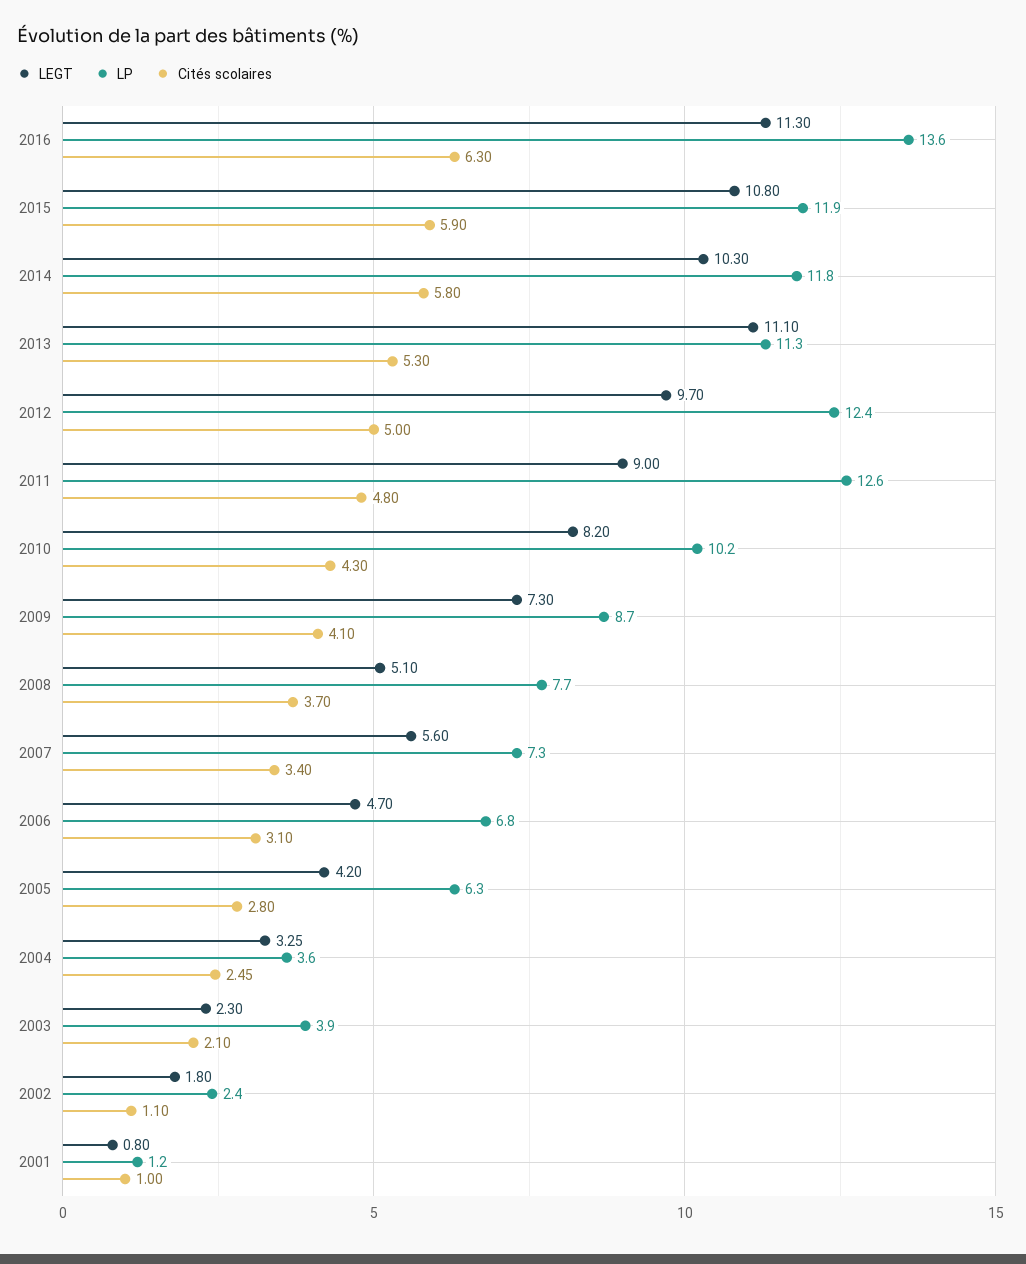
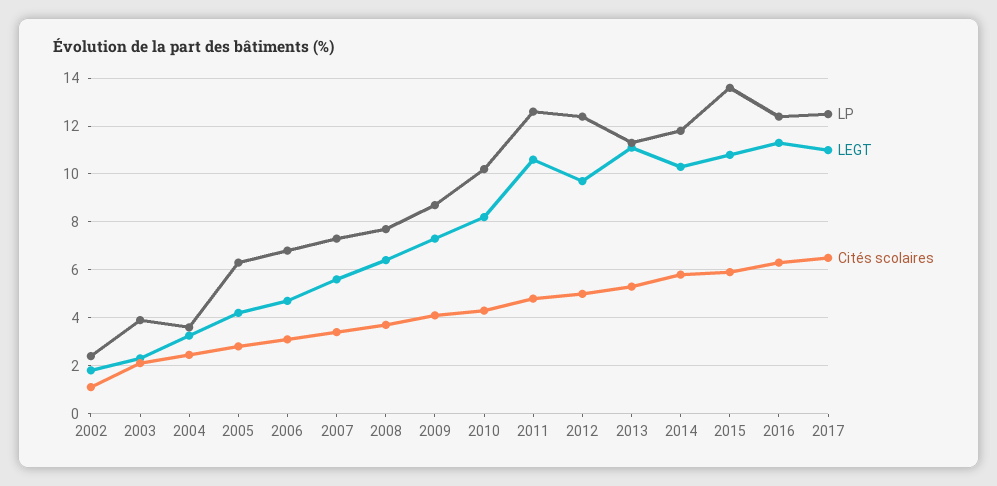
LP, 2016: 13.6 -> 12.5
LP, 2015: 11.9 -> 13.5
LEGT, 2011: 9 -> 10.5
LEGT, 2008: 5.1 -> 6.5
LEGT, 2001: 0.8 -> none
LP, 2001: 1.2 -> none
Cités scolaires, 2001: 1 -> none
LP, 2017: none -> 12.5
LEGT, 2017: none -> 11
Cités scolaires, 2017: none -> 6.5

